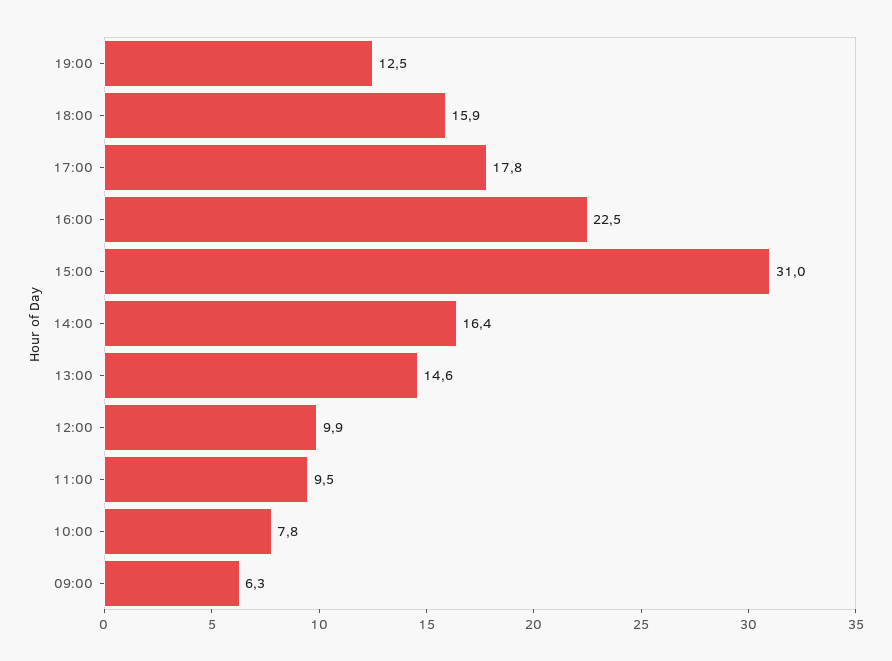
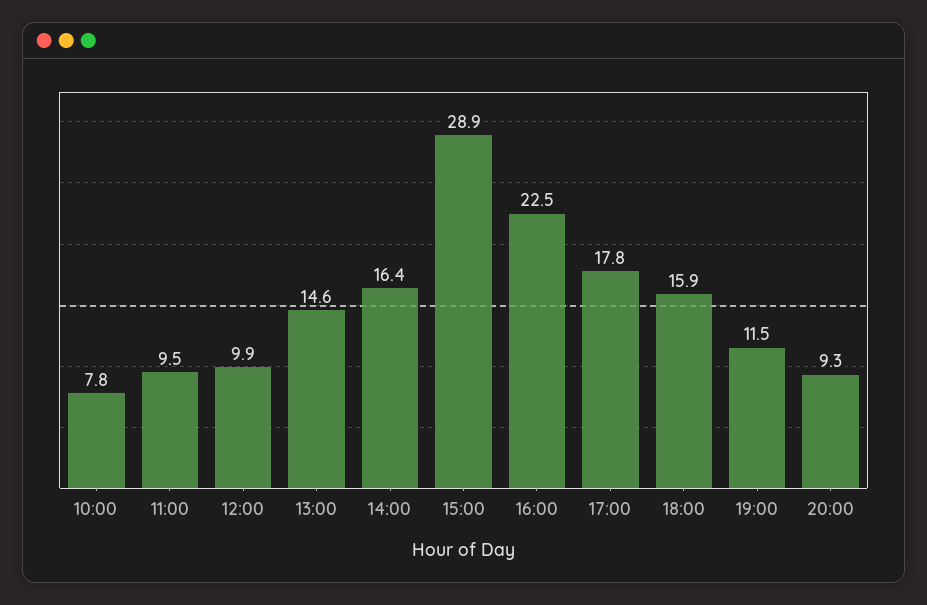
19:00: 12.5 -> 11.5
15:00: 31 -> 28.9
09:00: 6.3 -> none
20:00: none -> 9.3

